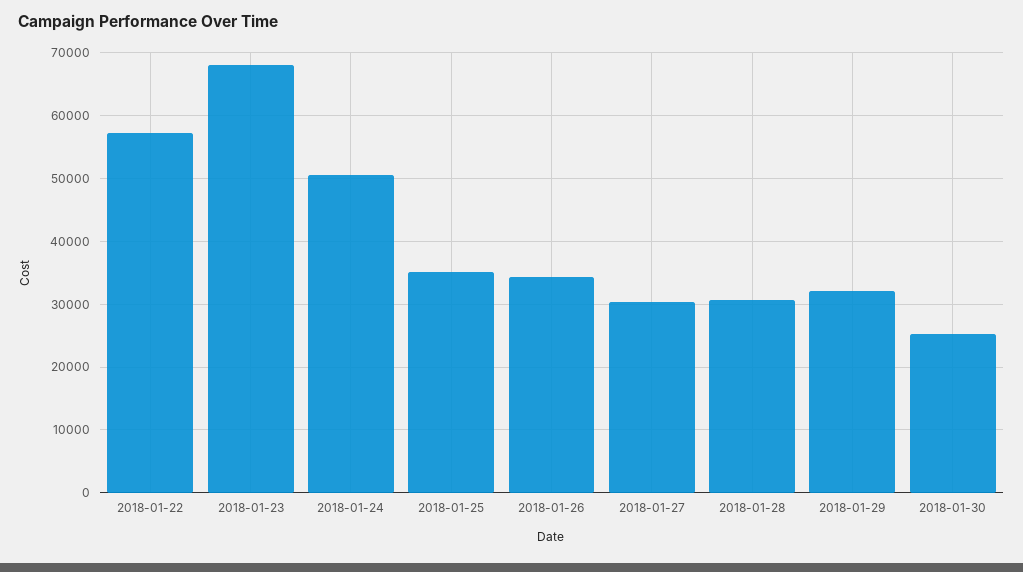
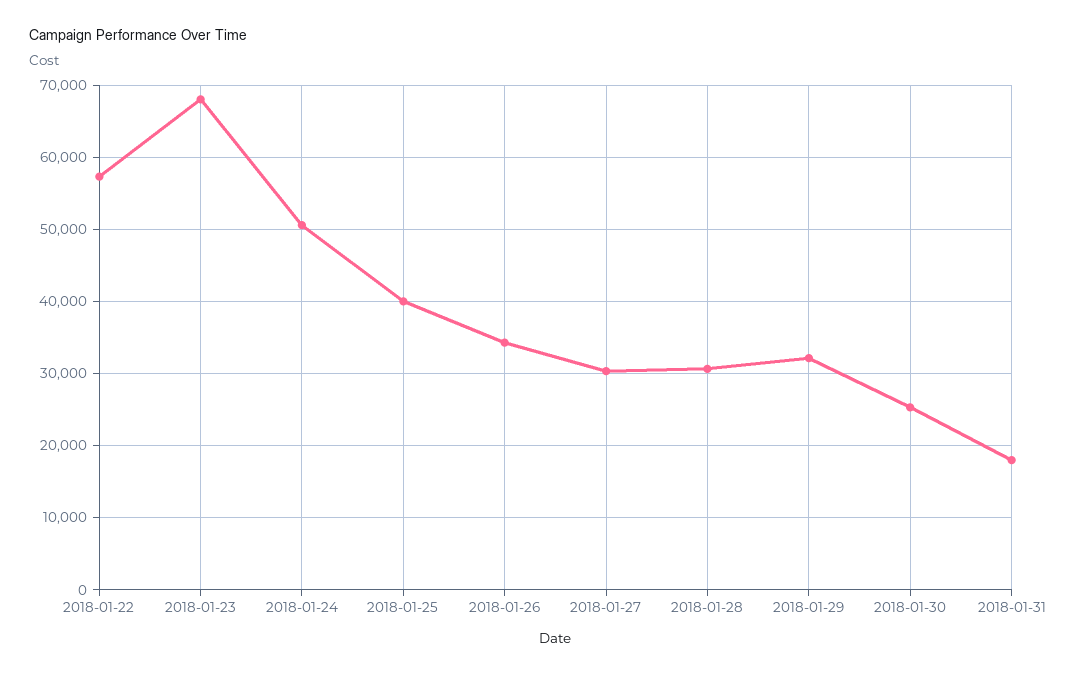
2018-01-25: 35000 -> 40000
2018-01-31: none -> 18000

